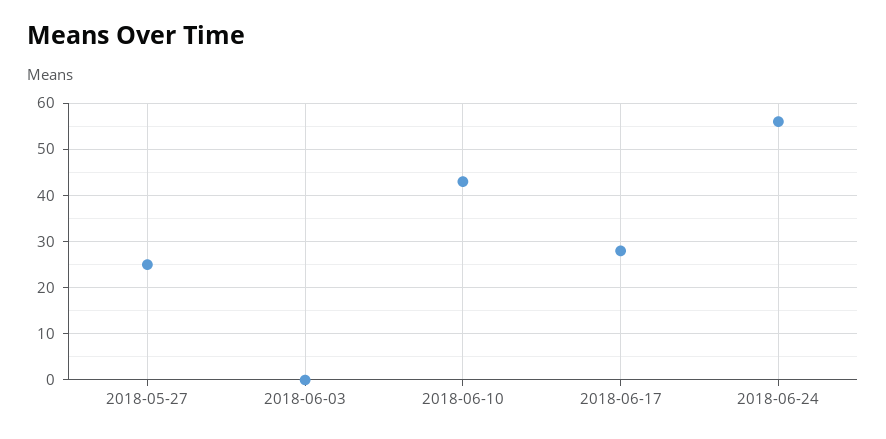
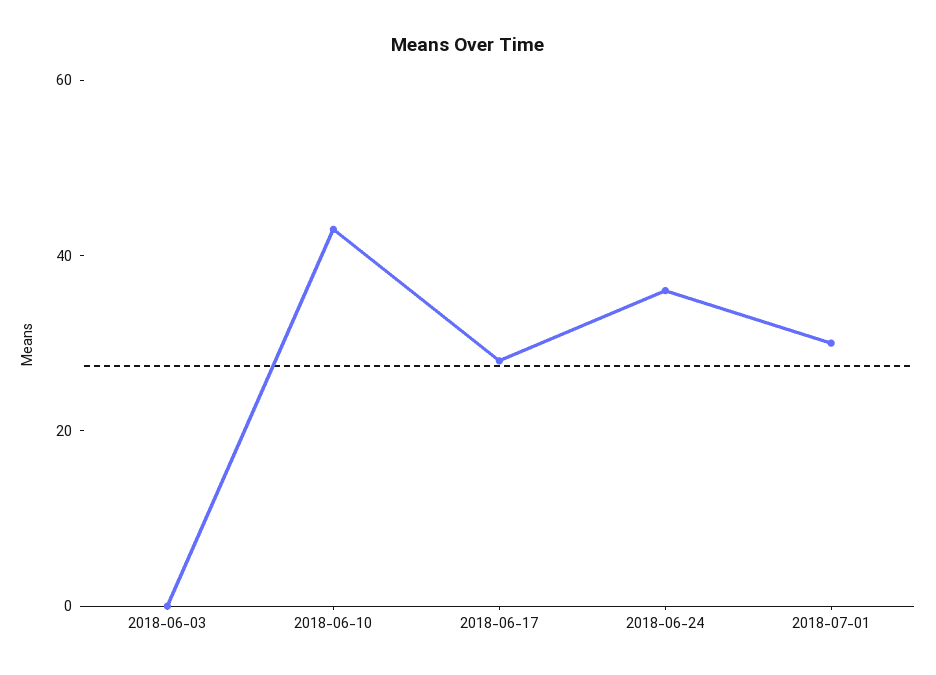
2018-05-27: 25 -> none
2018-06-24: 55 -> 35
2018-07-01: none -> 30

